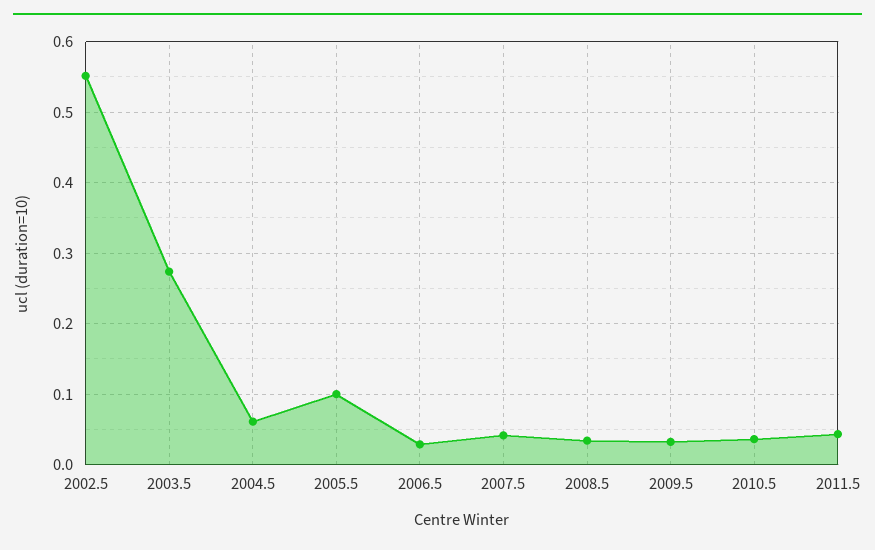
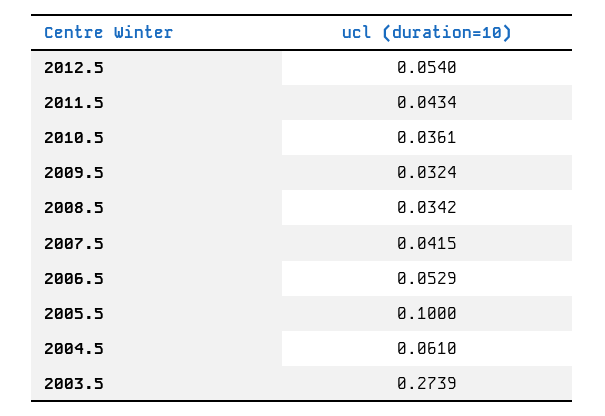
2002.5: 0.55 -> none
2006.5: 0.03 -> 0.0529
2012.5: none -> 0.054

